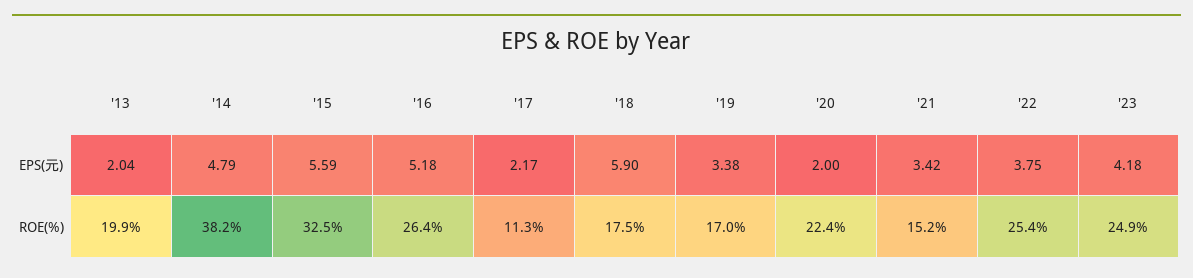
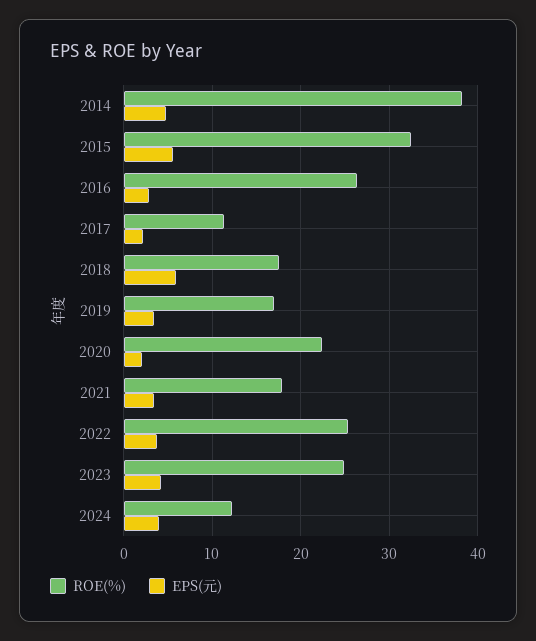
EPS(元), '13: 2.04 -> none
EPS(元), '16: 5.18 -> 3
ROE(%), '13: 19.9 -> none
ROE(%), '21: 15.2 -> 18
ROE(%), 2024: none -> 12
EPS(元), 2024: none -> 4

